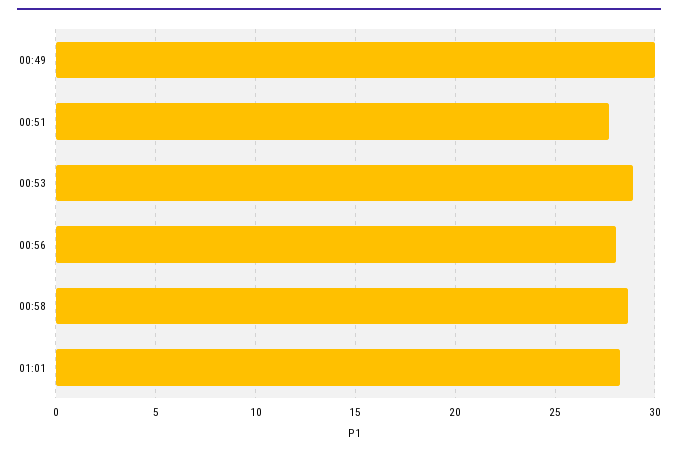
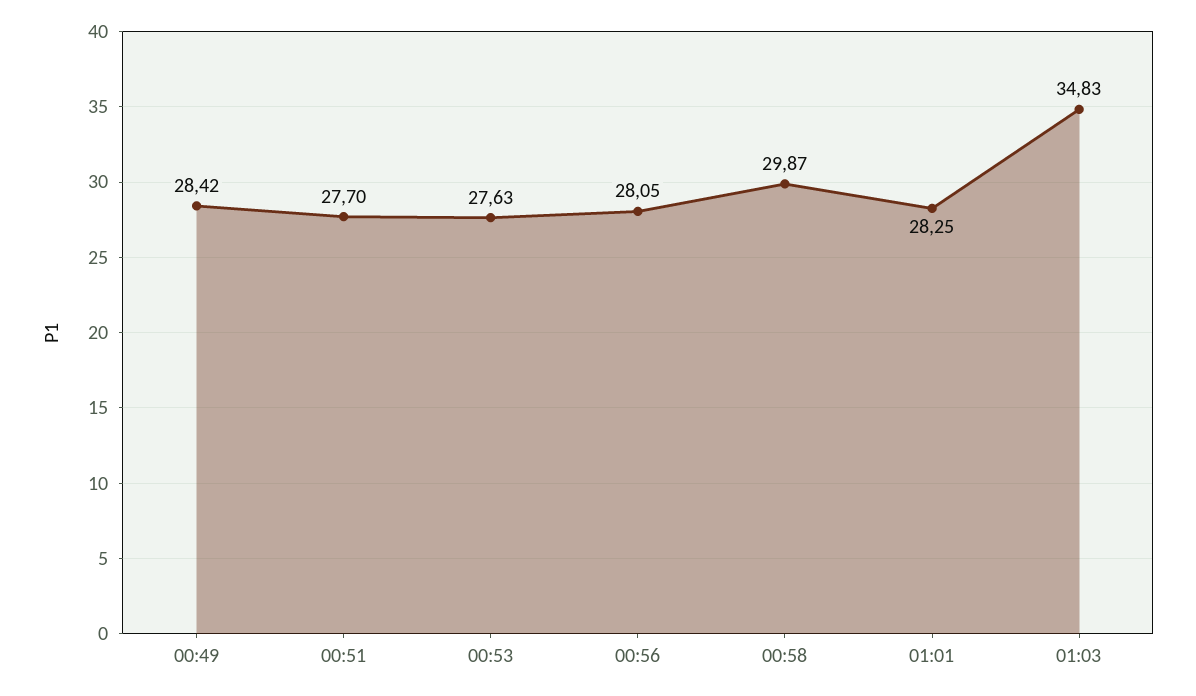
00:49: 30 -> 28.42
00:53: 29 -> 27.63
00:58: 28.5 -> 29.87
01:03: none -> 34.83

